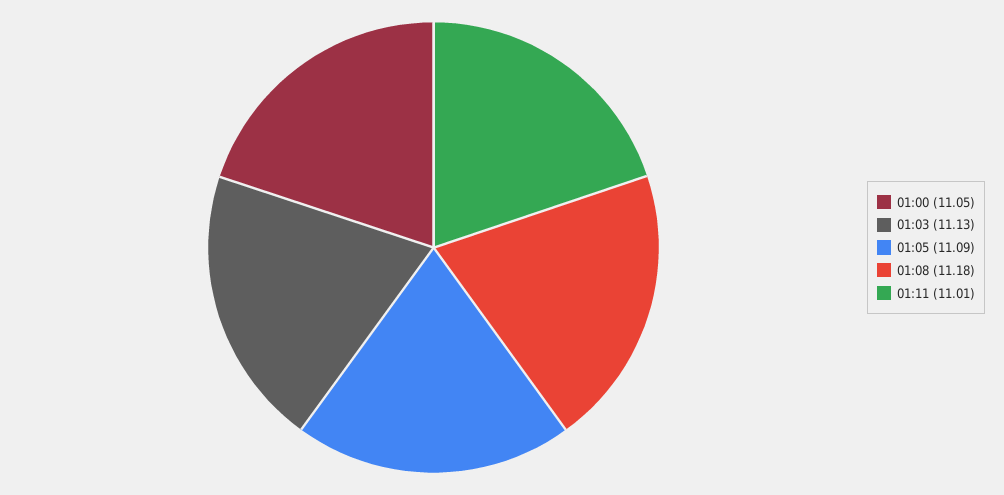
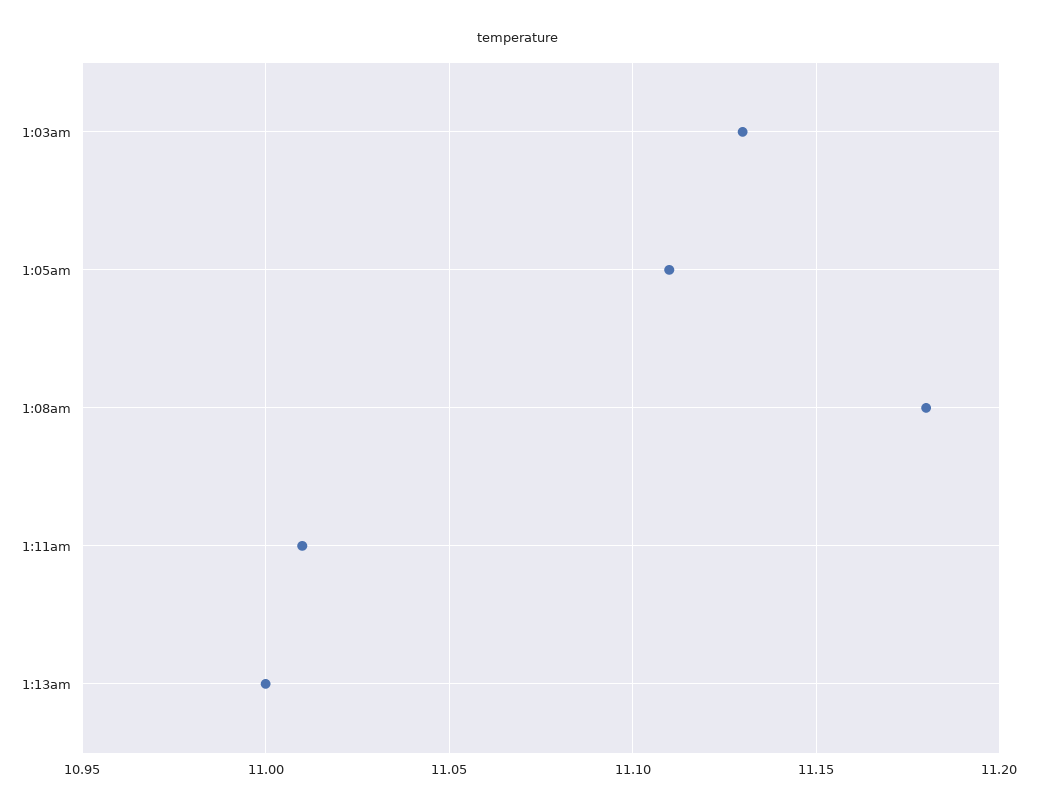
01:00: 11.05 -> none
01:05: 11.09 -> 11.11
1:13am: none -> 11

